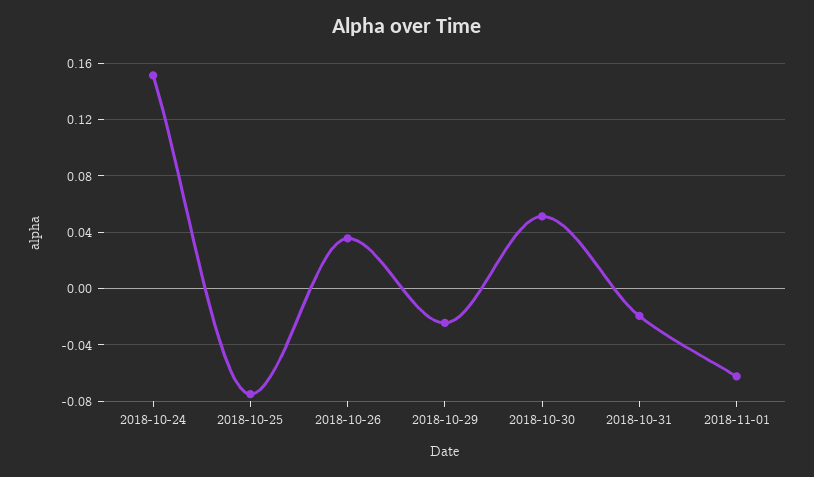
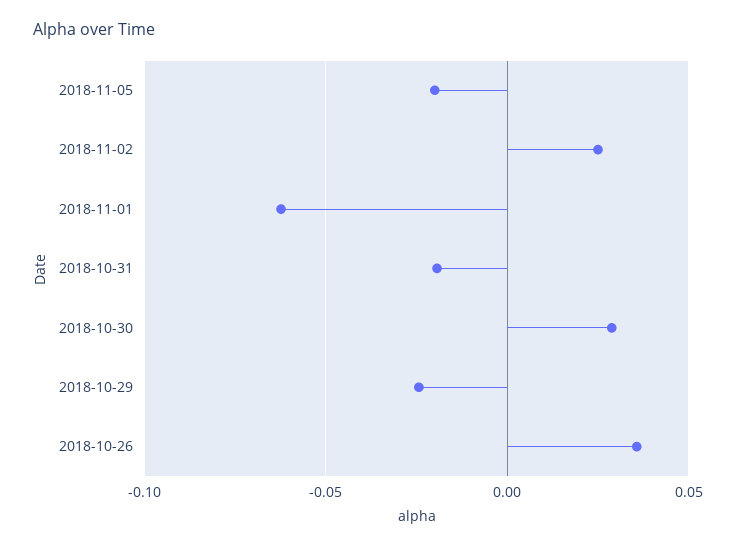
2018-10-24: 0.15 -> none
2018-10-25: -0.075 -> none
2018-10-30: 0.05 -> 0.03
2018-11-05: none -> -0.02
2018-11-02: none -> 0.025

